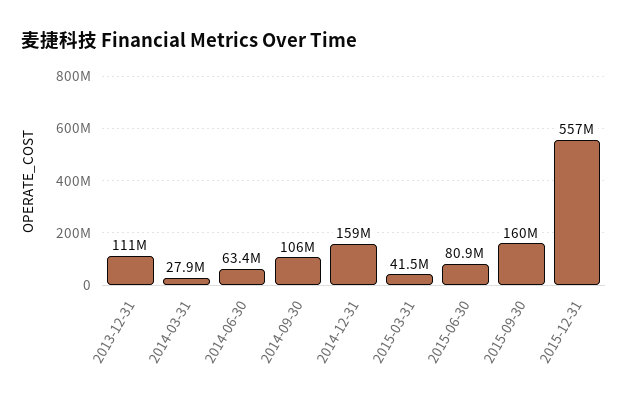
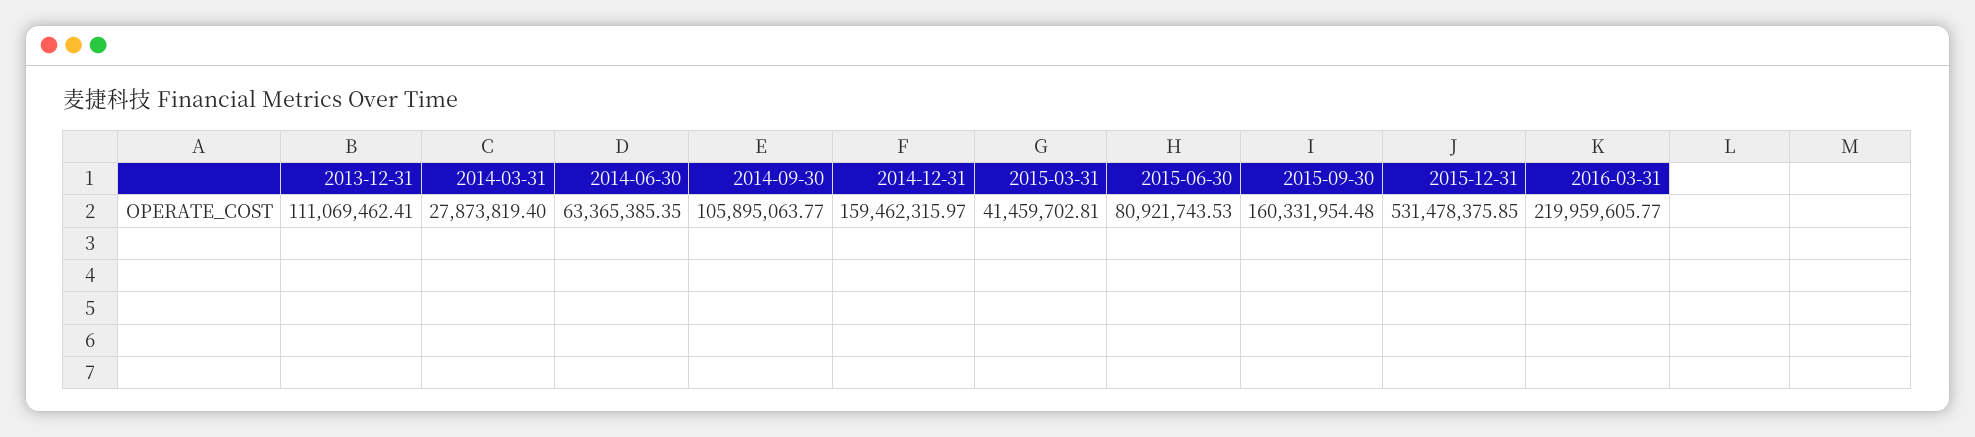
2015-12-31: 557000000 -> 531478375.85
2016-03-31: none -> 219959605.77

